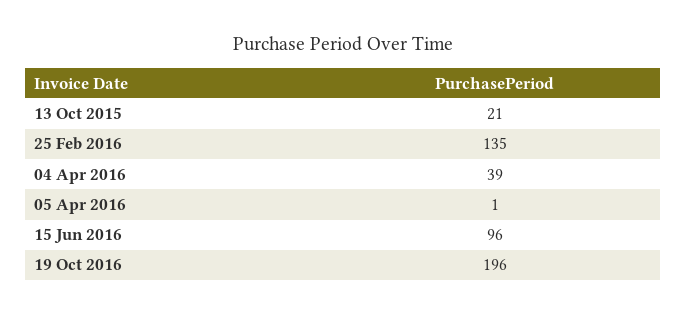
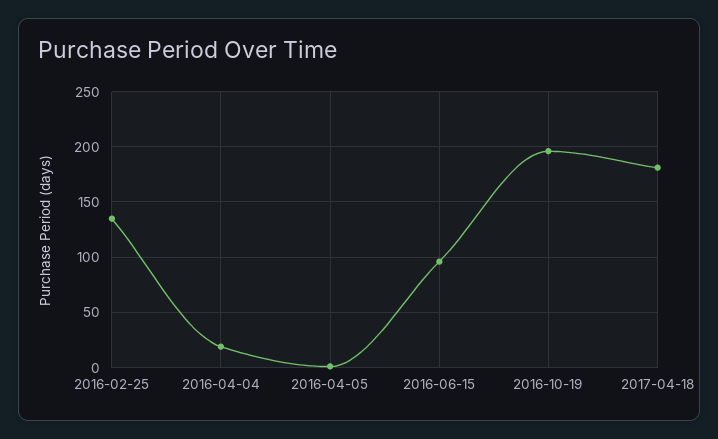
13 Oct 2015: 21 -> none
04 Apr 2016: 39 -> 20
2017-04-18: none -> 180

